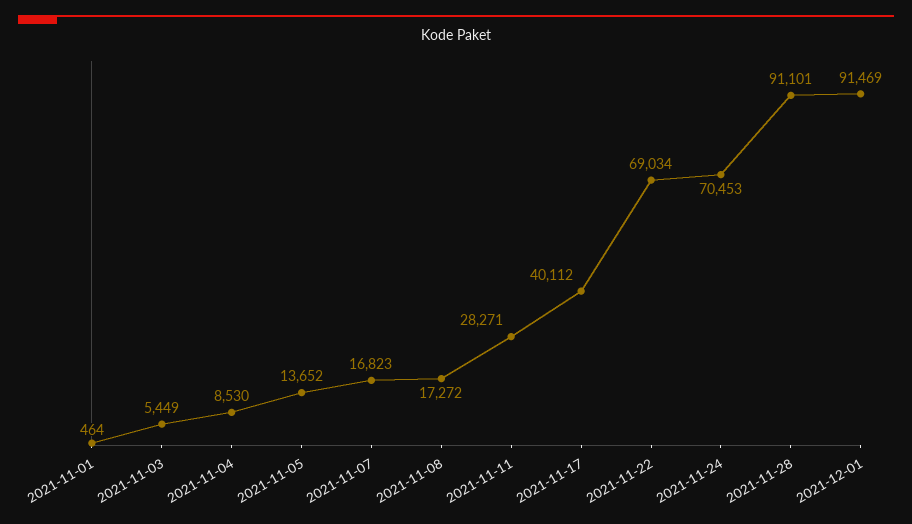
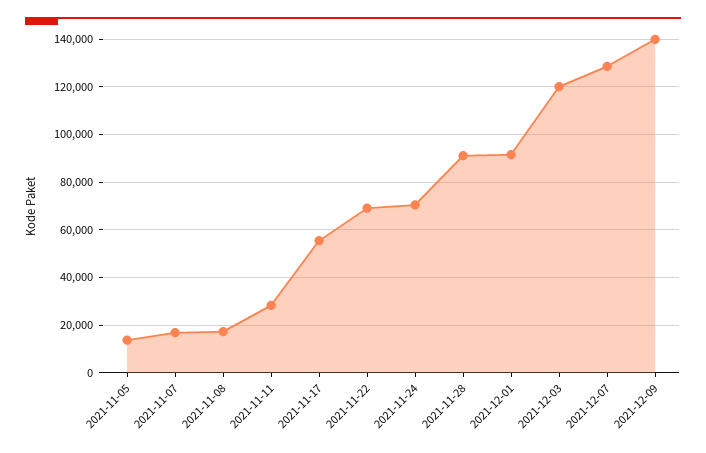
2021-11-01: 464 -> none
2021-11-03: 5449 -> none
2021-11-04: 8530 -> none
2021-11-17: 40112 -> 55000
2021-12-03: none -> 120000
2021-12-07: none -> 130000
2021-12-09: none -> 140000

